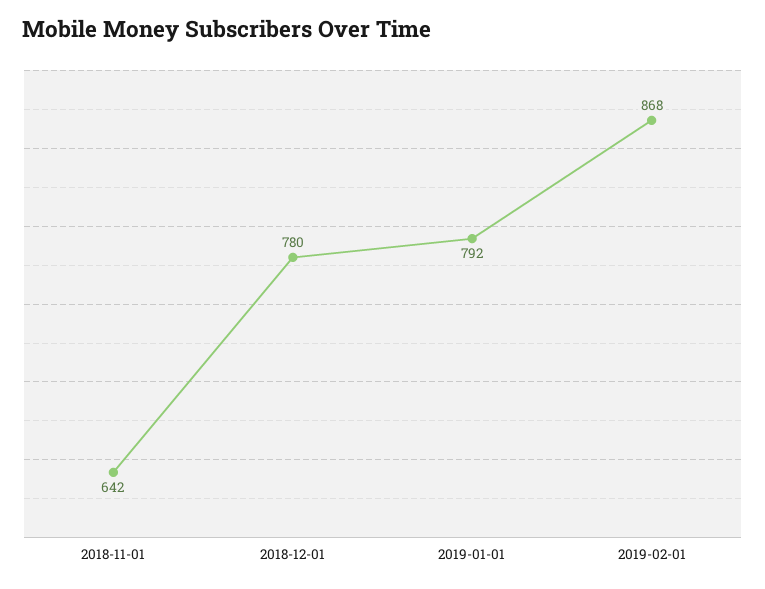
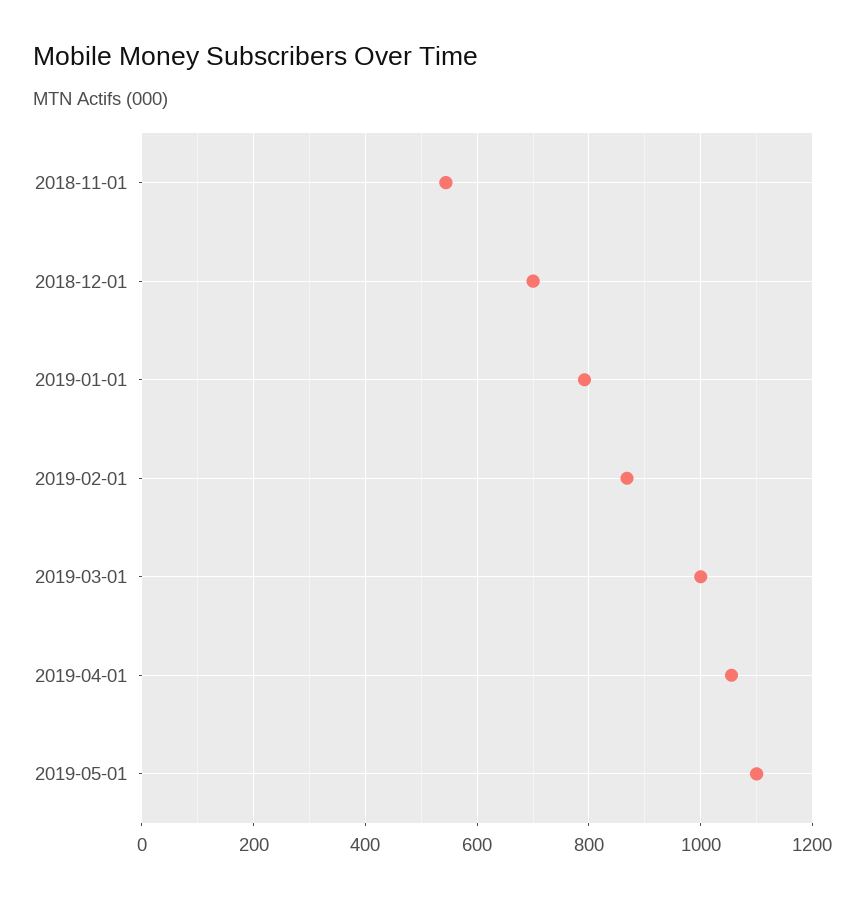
2018-11-01: 642 -> 540
2018-12-01: 780 -> 700
2019-03-01: none -> 1000
2019-04-01: none -> 1060
2019-05-01: none -> 1100

